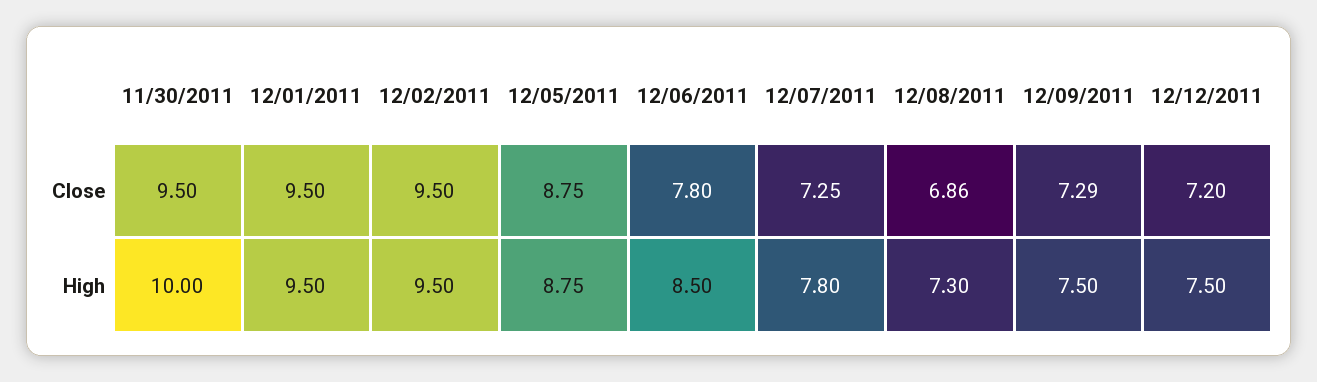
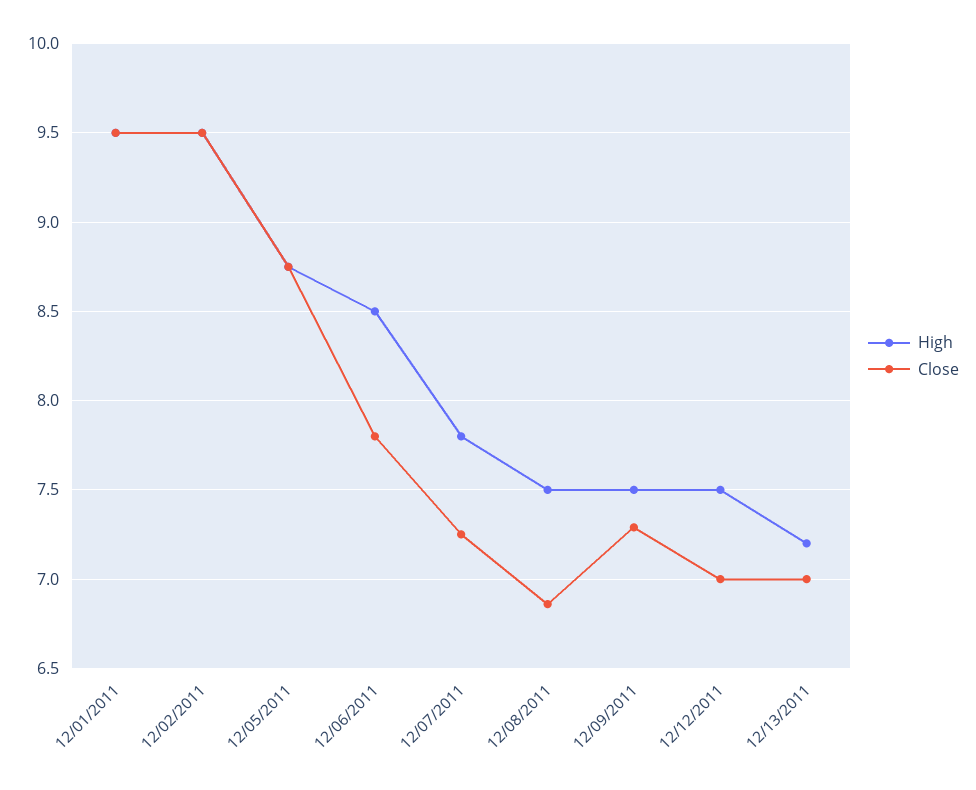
Close, 11/30/2011: 9.5 -> none
Close, 12/12/2011: 7.2 -> 7
High, 11/30/2011: 10 -> none
High, 12/08/2011: 7.3 -> 7.5
High, 12/13/2011: none -> 7.2
Close, 12/13/2011: none -> 7

